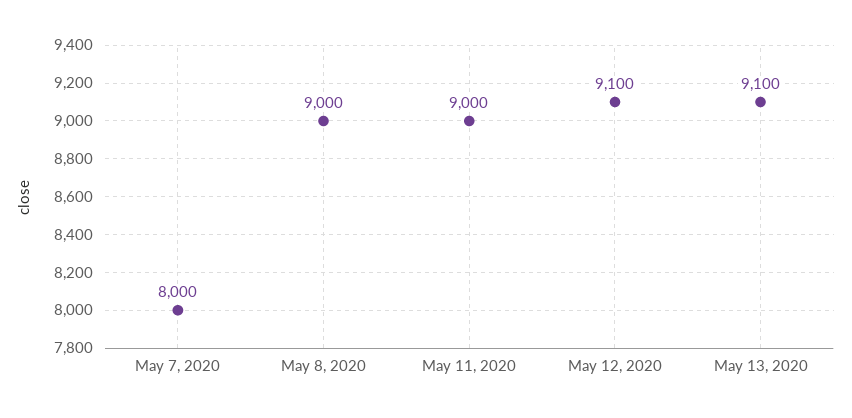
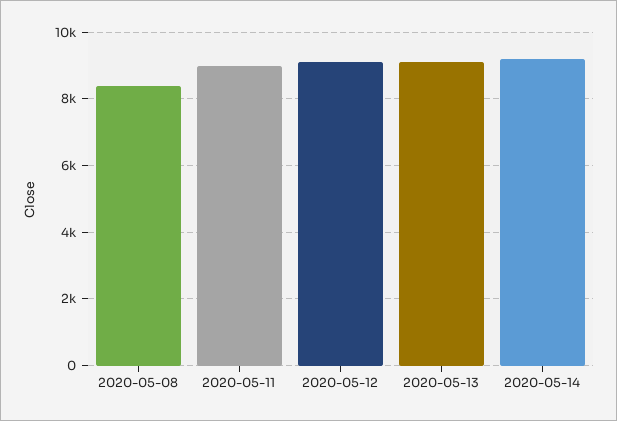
May 7, 2020: 8000 -> none
May 8, 2020: 9000 -> 8400
2020-05-14: none -> 9200

